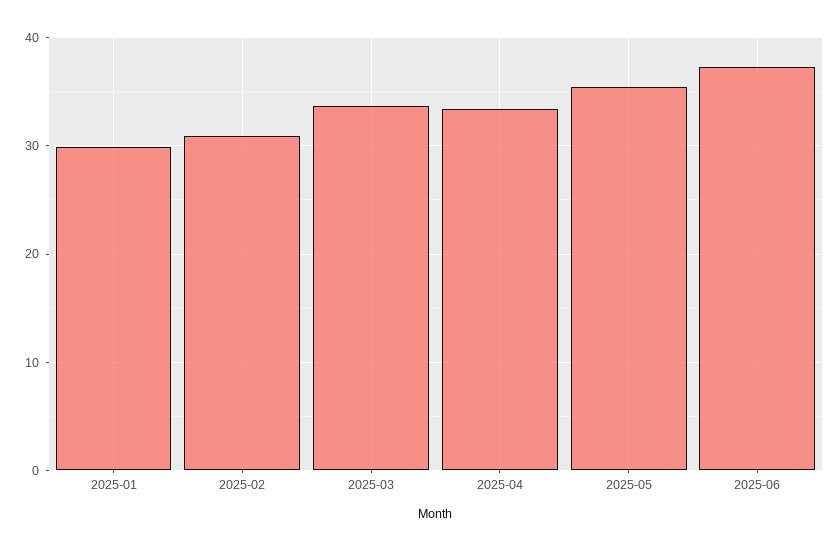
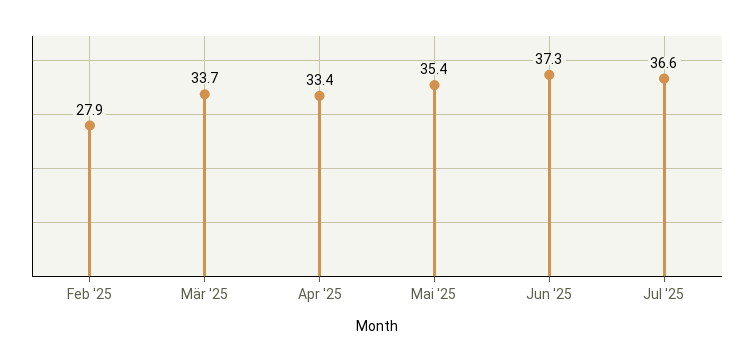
2025-01: 30 -> none
2025-02: 31 -> 27.9
Jul '25: none -> 36.6

